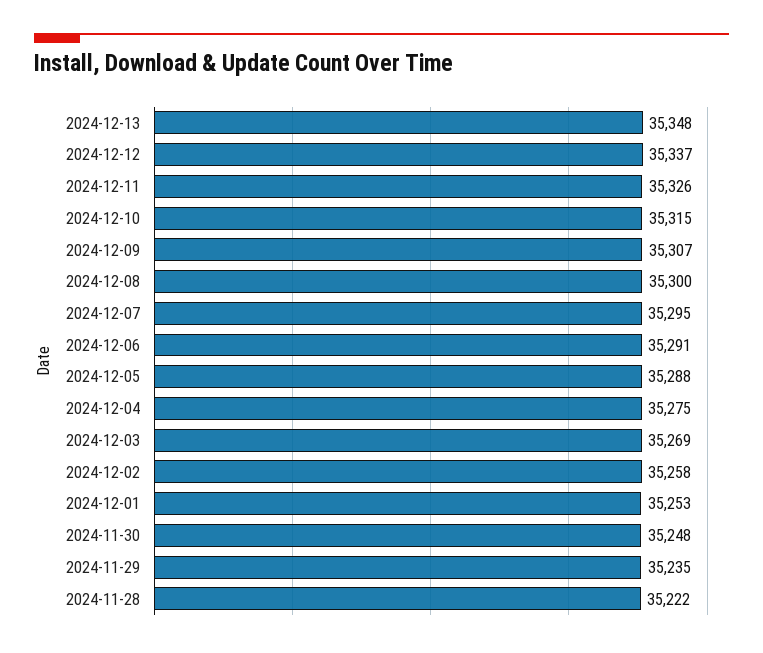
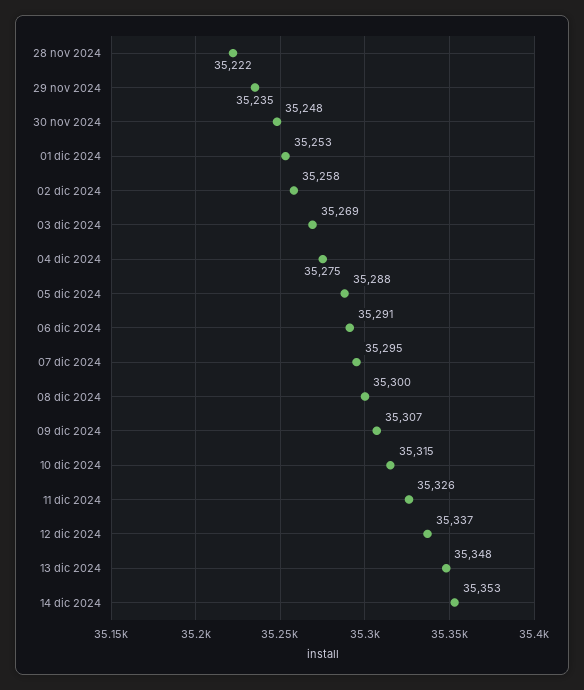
14 dic 2024: none -> 35353

